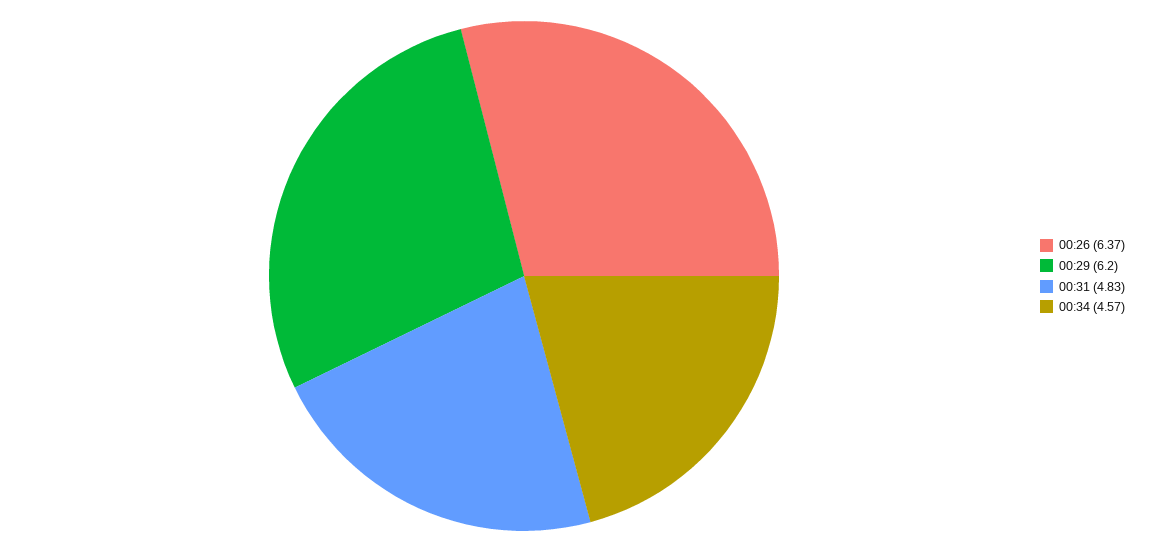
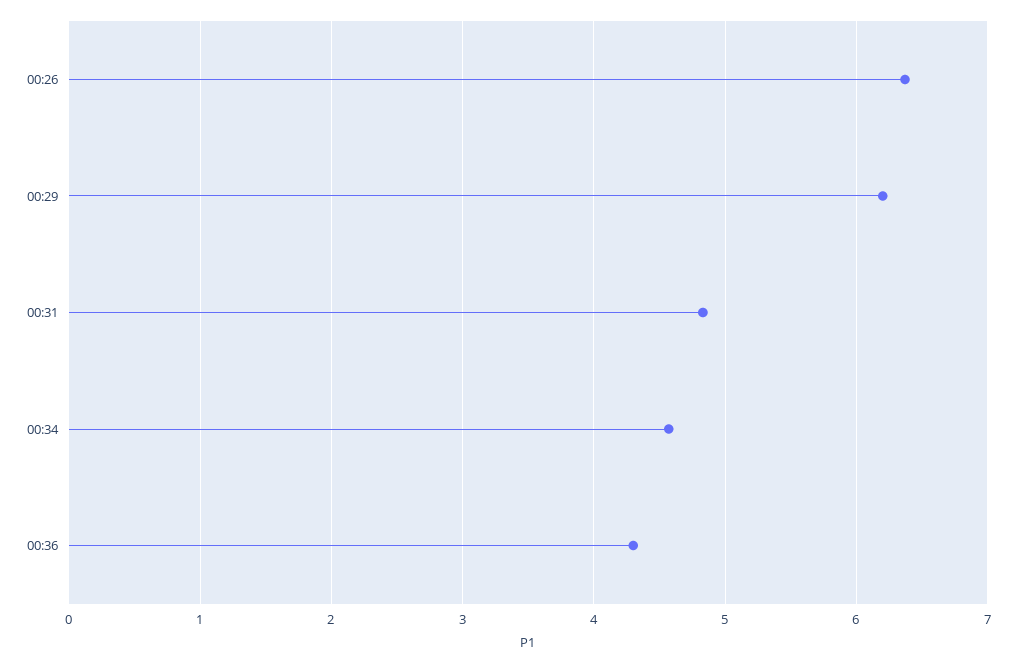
00:36: none -> 4.3

